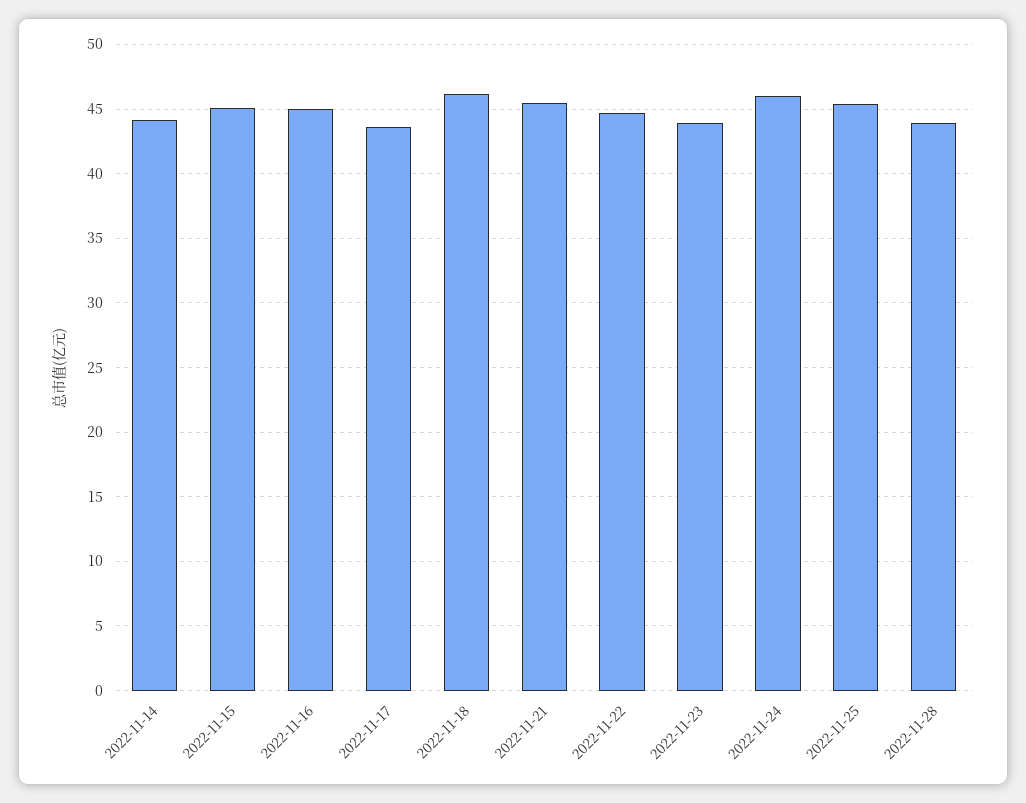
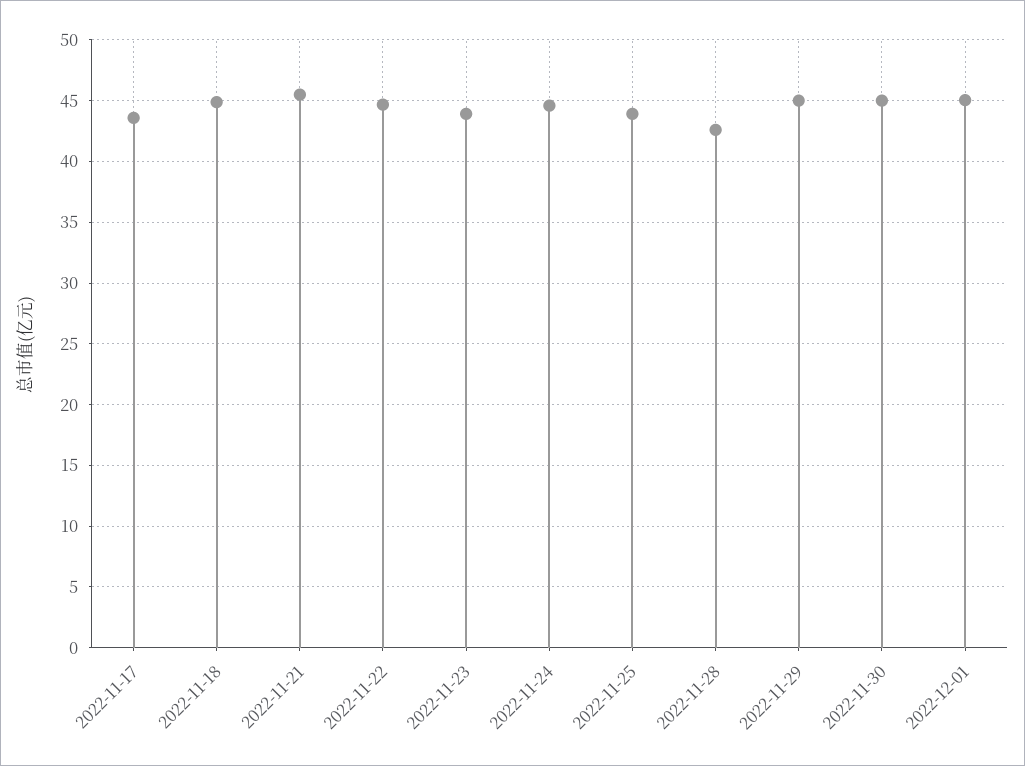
2022-11-14: 44 -> none
2022-11-15: 45 -> none
2022-11-16: 45 -> none
2022-11-18: 46 -> 45
2022-11-24: 46 -> 44.5
2022-11-25: 45.5 -> 44
2022-11-28: 44 -> 42.5
2022-11-29: none -> 45
2022-11-30: none -> 45
2022-12-01: none -> 45

